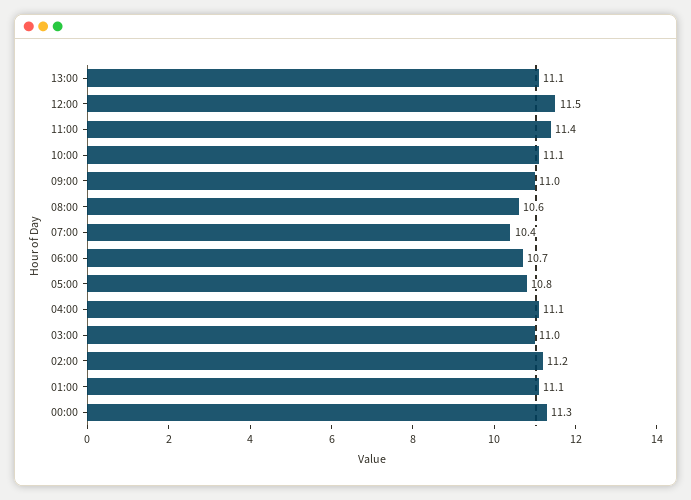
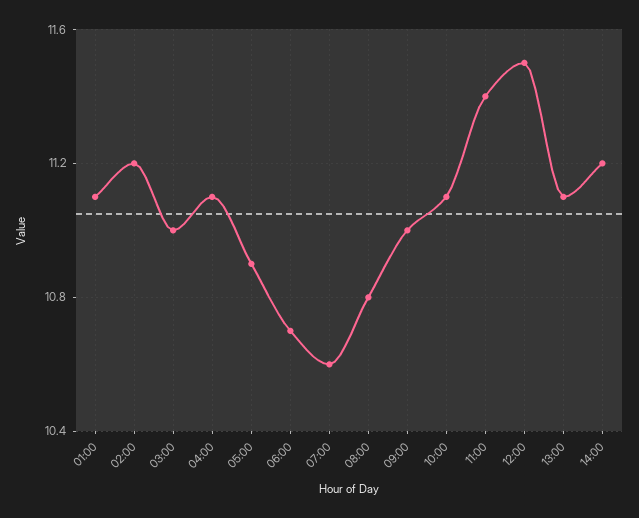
08:00: 10.6 -> 10.8
07:00: 10.4 -> 10.6
05:00: 10.8 -> 10.9
00:00: 11.3 -> none
14:00: none -> 11.2

